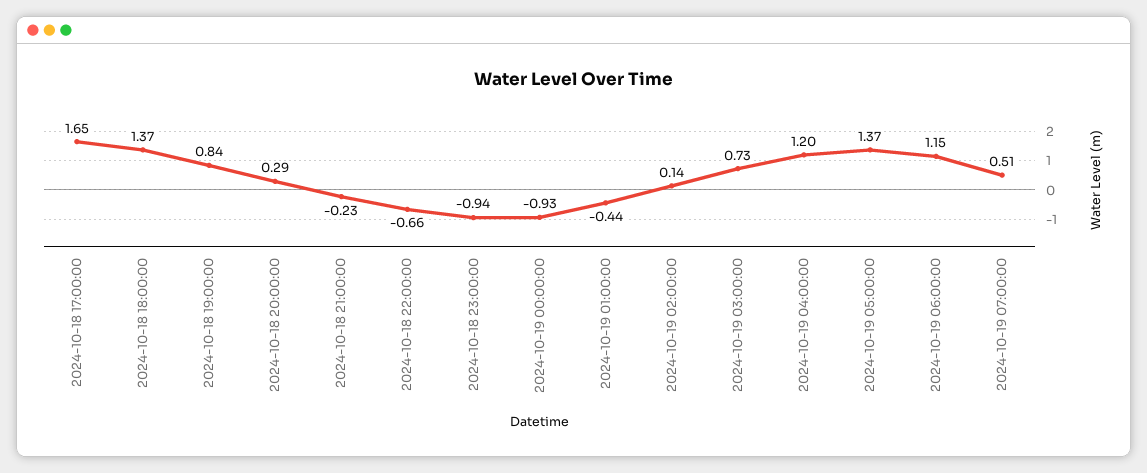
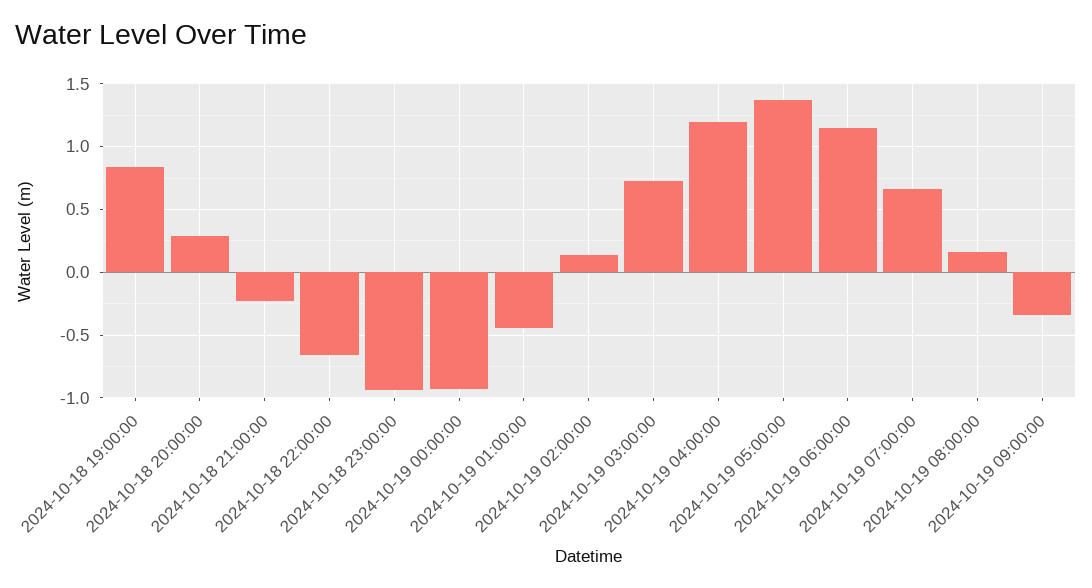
2024-10-18 17:00:00: 1.65 -> none
2024-10-18 18:00:00: 1.37 -> none
2024-10-19 07:00:00: 0.51 -> 0.65
2024-10-19 08:00:00: none -> 0.15
2024-10-19 09:00:00: none -> -0.35

